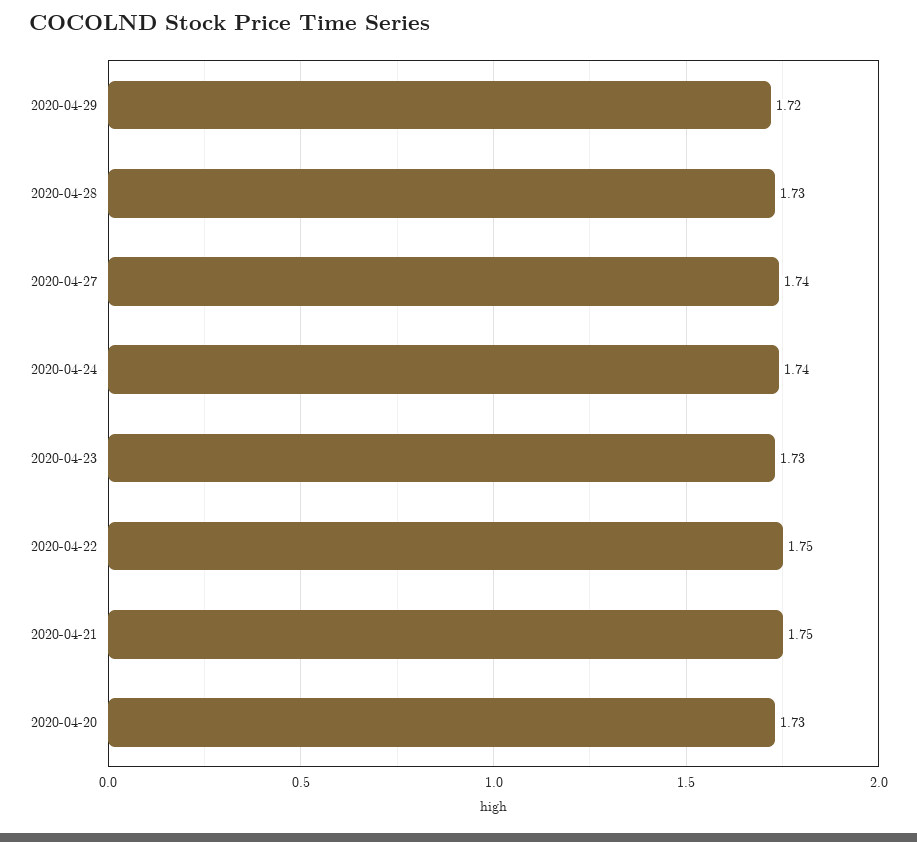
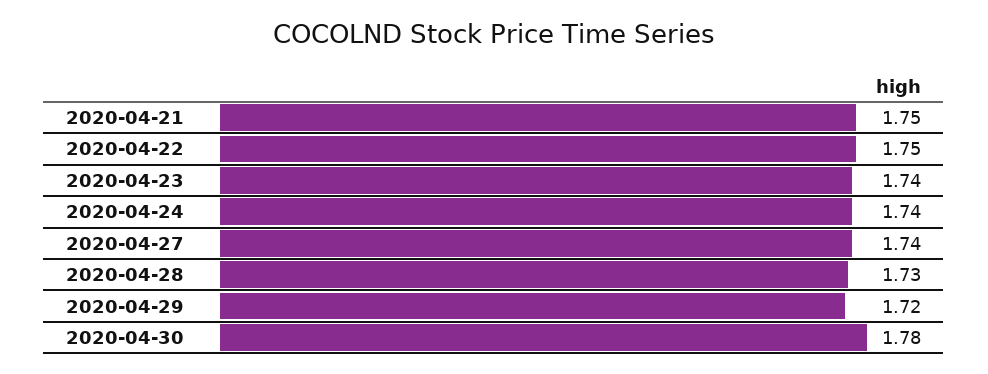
2020-04-23: 1.73 -> 1.74
2020-04-20: 1.73 -> none
2020-04-30: none -> 1.78

